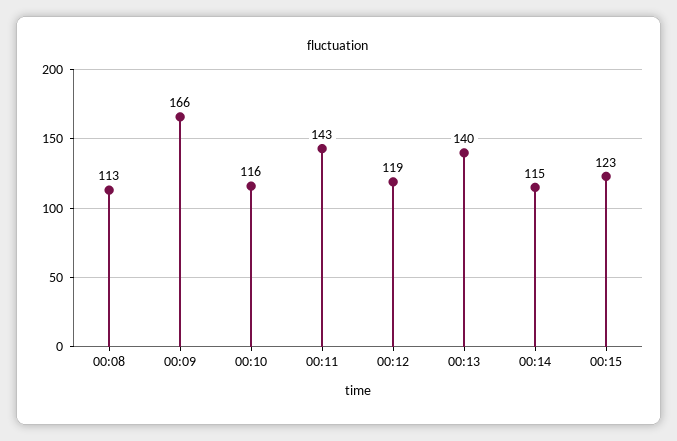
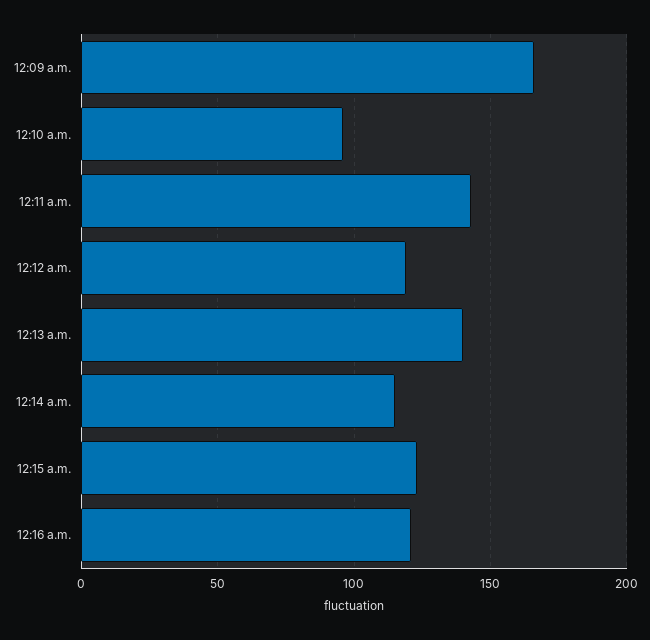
00:08: 113 -> none
00:10: 116 -> 95
12:16 a.m.: none -> 120

